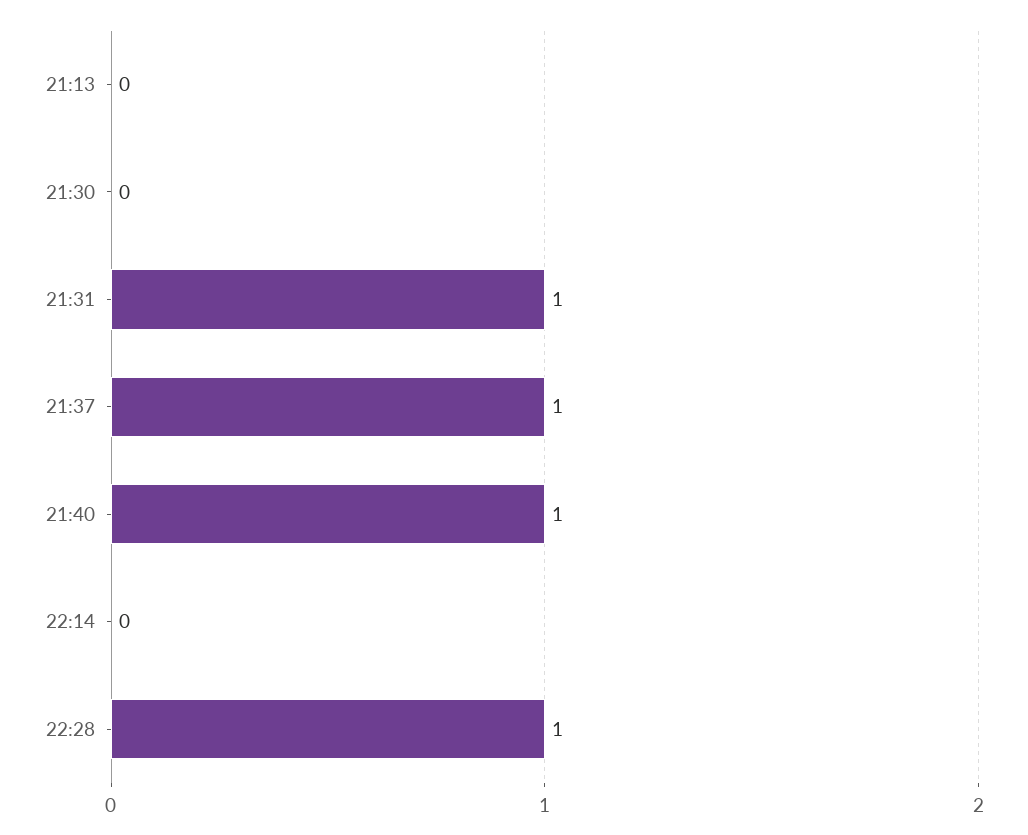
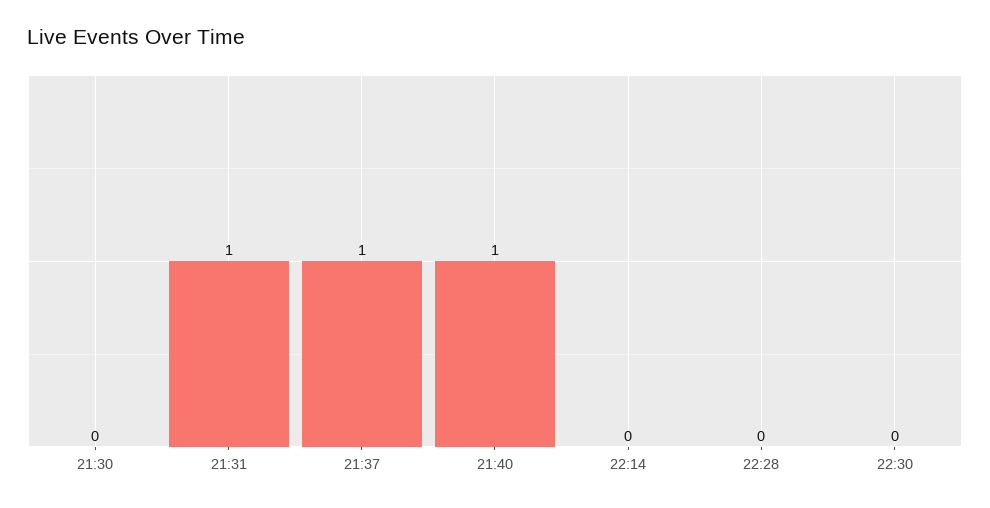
21:13: 0 -> none
22:28: 1 -> 0
22:30: none -> 0

